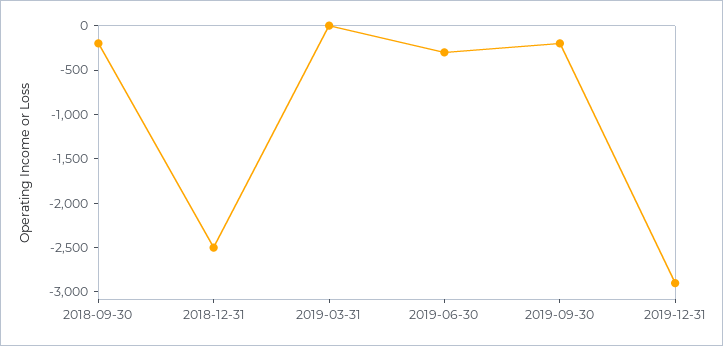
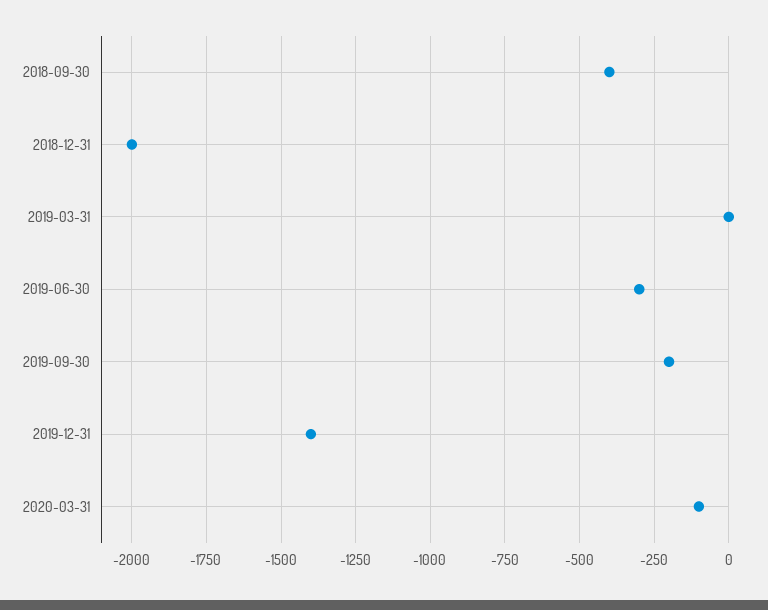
2018-09-30: -200 -> -400
2018-12-31: -2500 -> -2000
2019-12-31: -2900 -> -1400
2020-03-31: none -> -100

